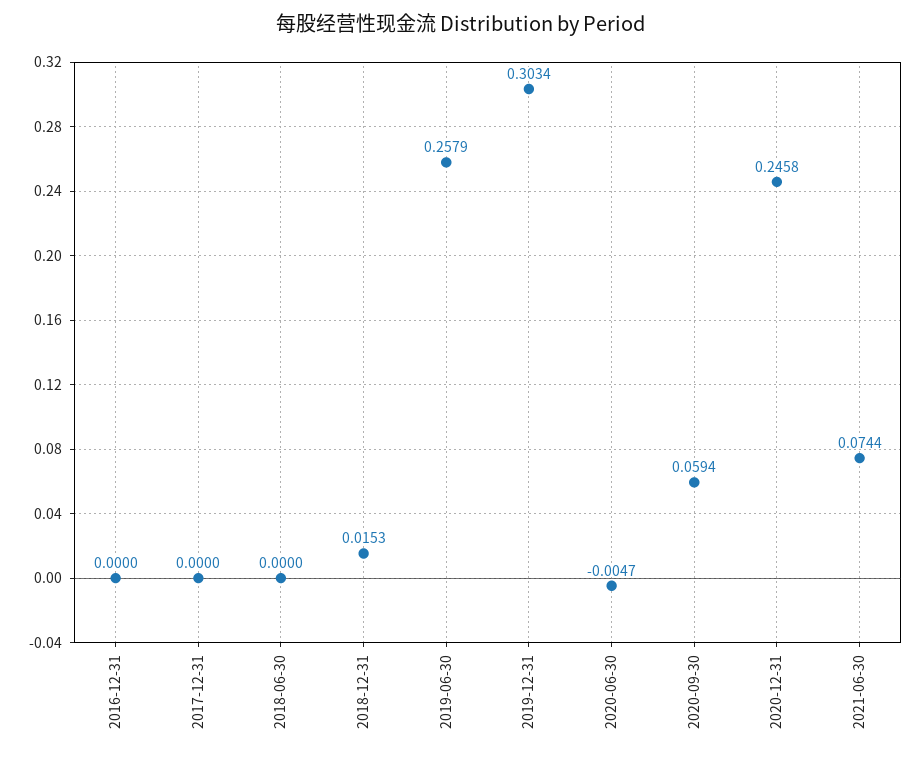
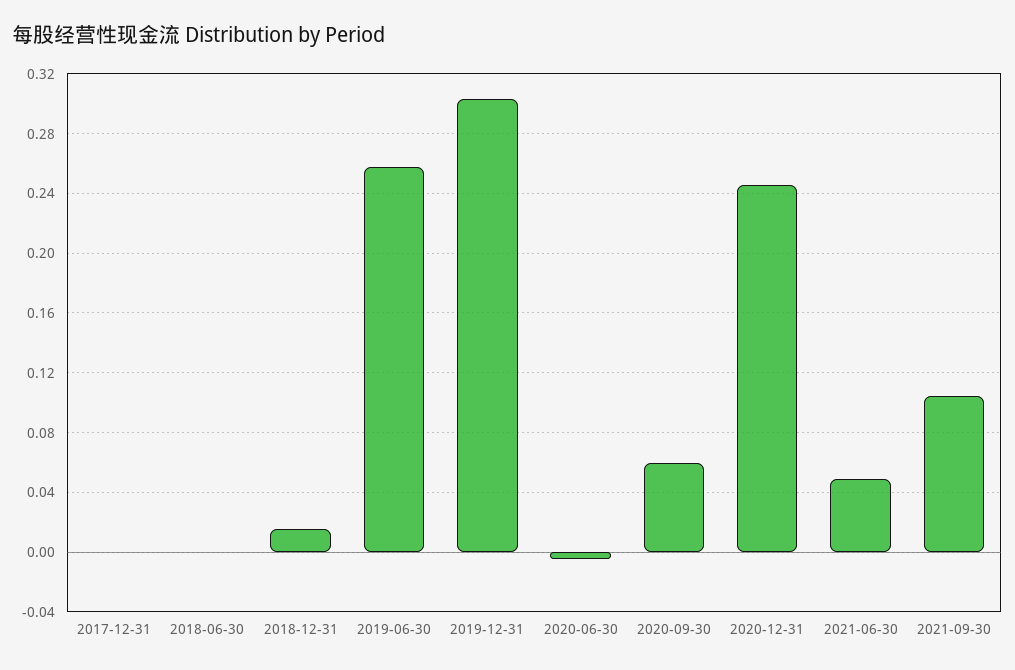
2016-12-31: 0 -> none
2021-06-30: 0.0744 -> 0.05
2021-09-30: none -> 0.105

